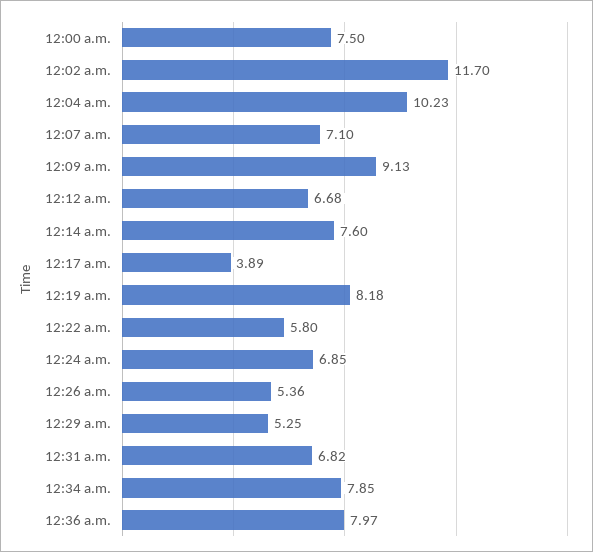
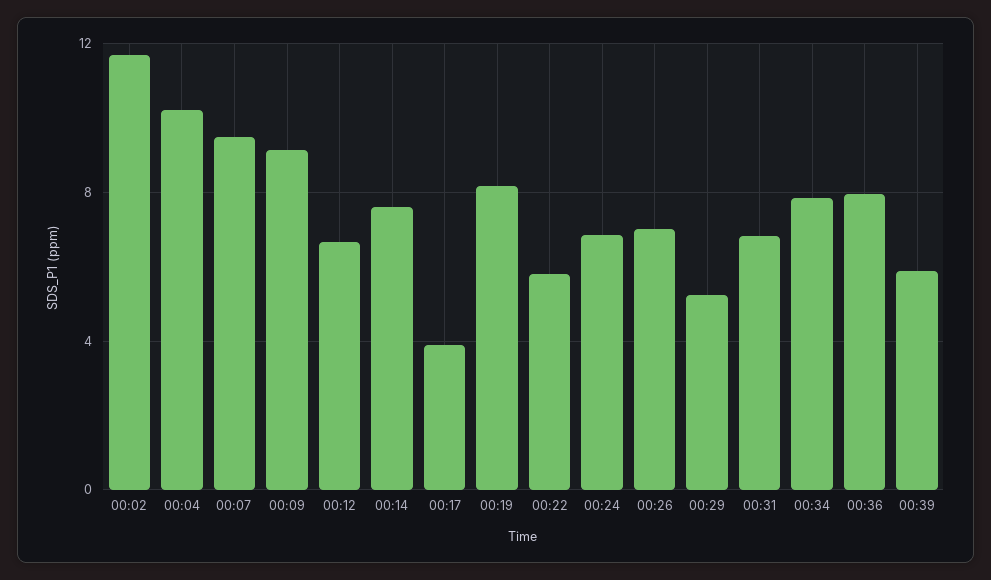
12:00 a.m.: 7.5 -> none
12:07 a.m.: 7.1 -> 9.5
12:26 a.m.: 5.36 -> 7
00:39: none -> 6

